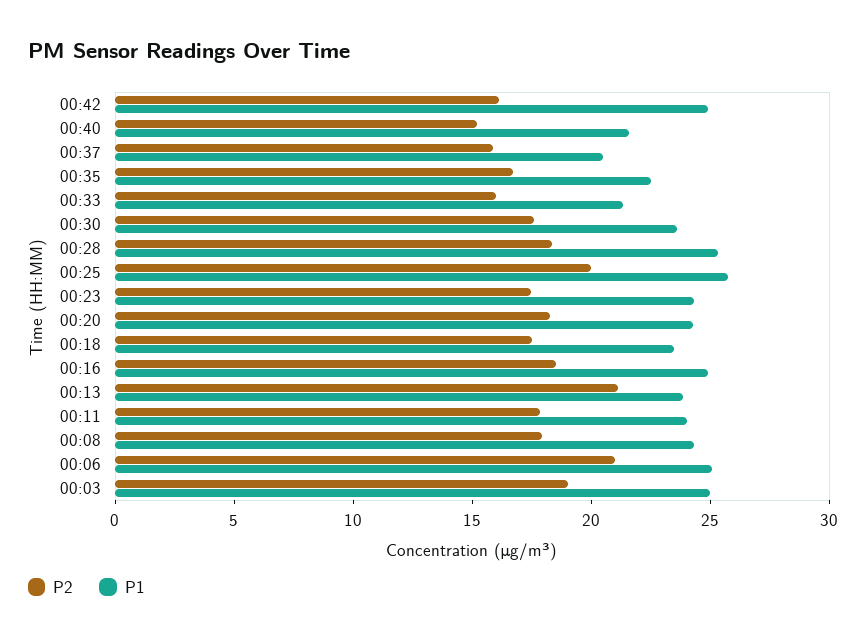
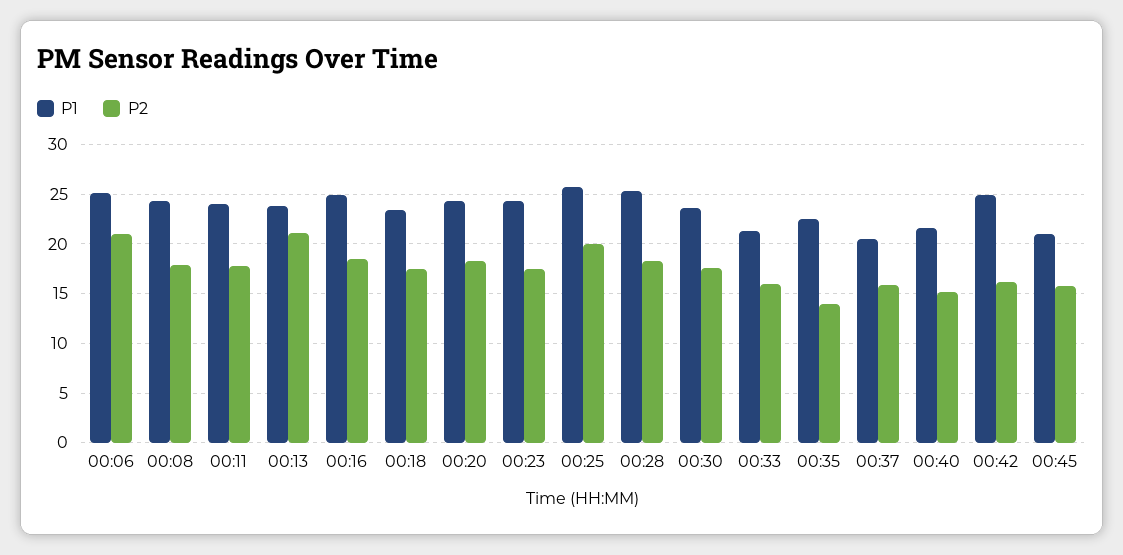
P2, 00:35: 17 -> 14
P2, 00:03: 19 -> none
P1, 00:03: 25 -> none
P1, 00:45: none -> 21
P2, 00:45: none -> 16

